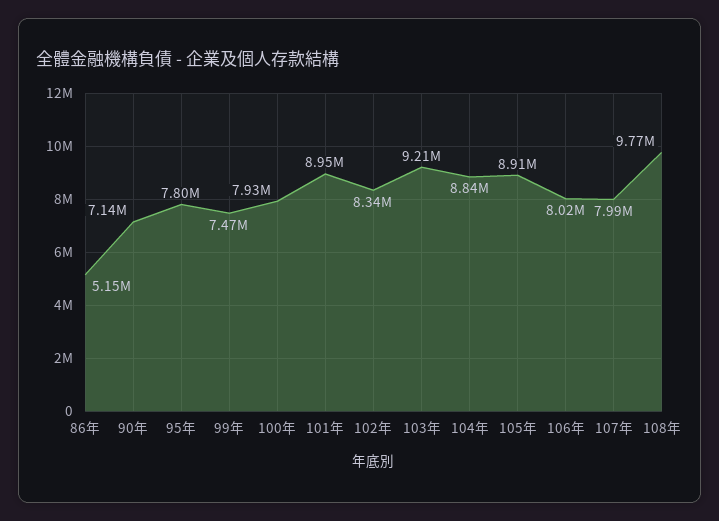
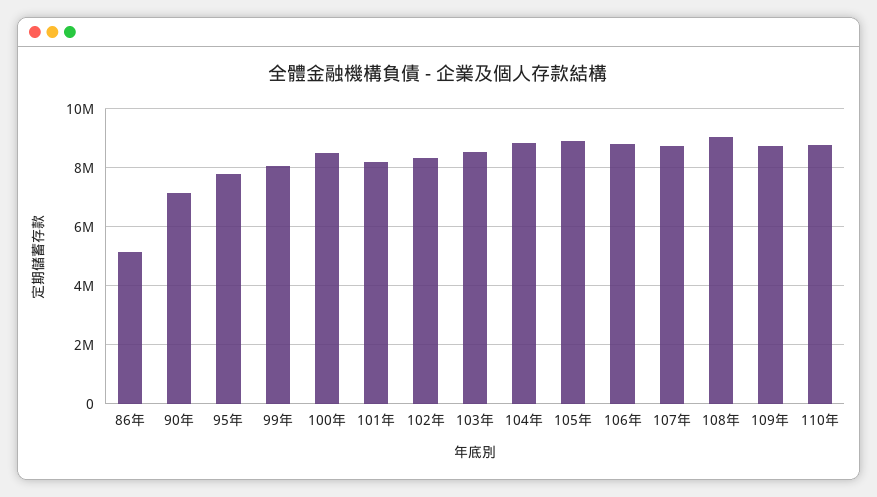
99年: 7470000 -> 8000000
100年: 7930000 -> 8500000
101年: 8950000 -> 8250000
103年: 9210000 -> 8500000
106年: 8020000 -> 8750000
107年: 7990000 -> 8750000
108年: 9770000 -> 9000000
109年: none -> 8750000
110年: none -> 8750000

